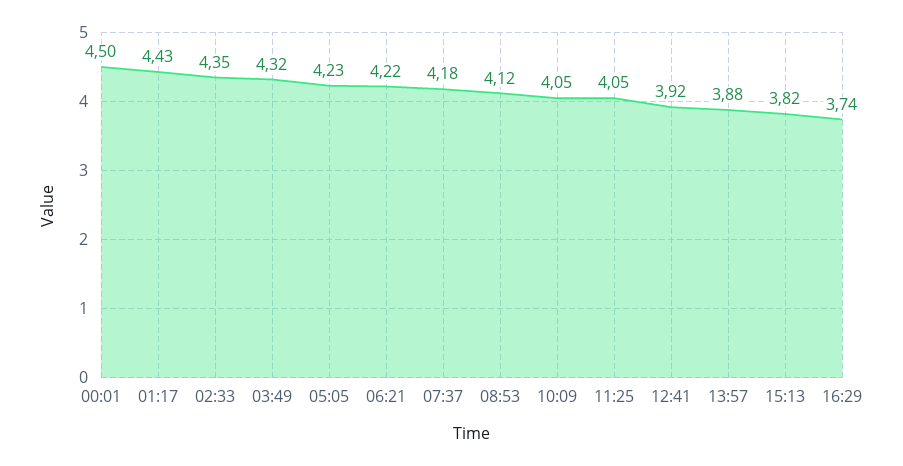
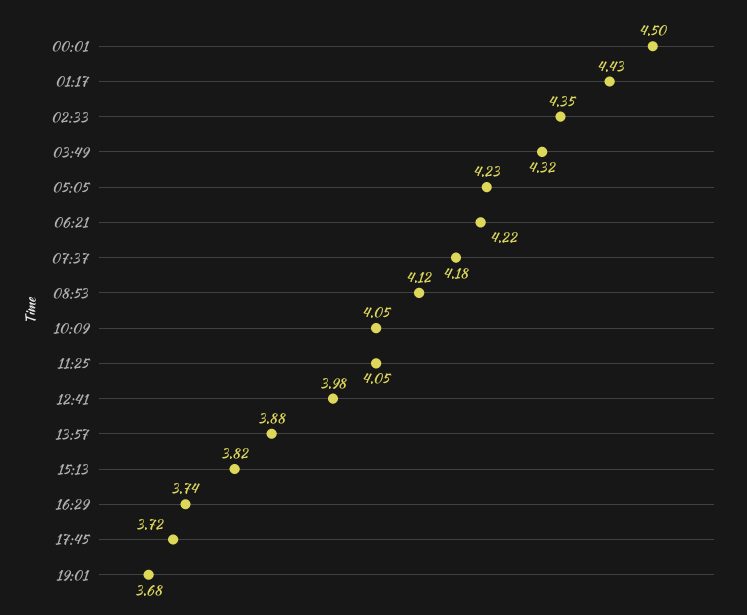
12:41: 3.92 -> 3.98
17:45: none -> 3.72
19:01: none -> 3.68

